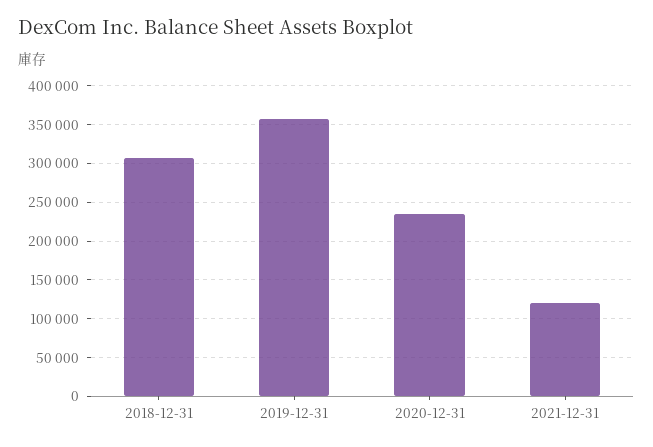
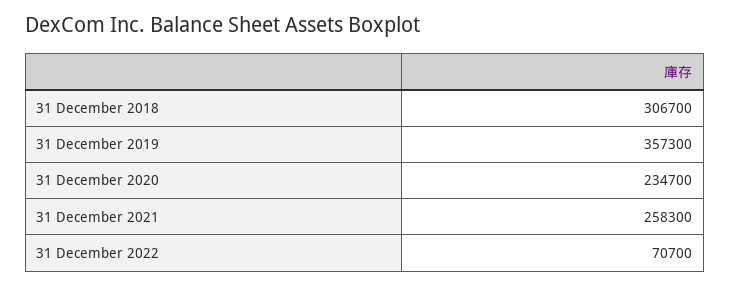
2021-12-31: 120000 -> 258300
31 December 2022: none -> 70700

